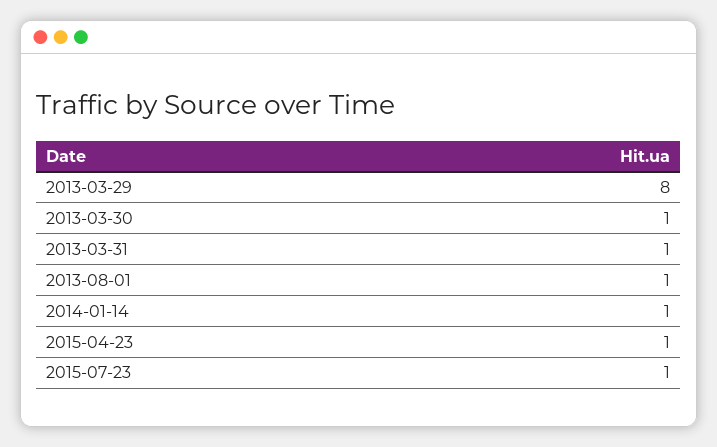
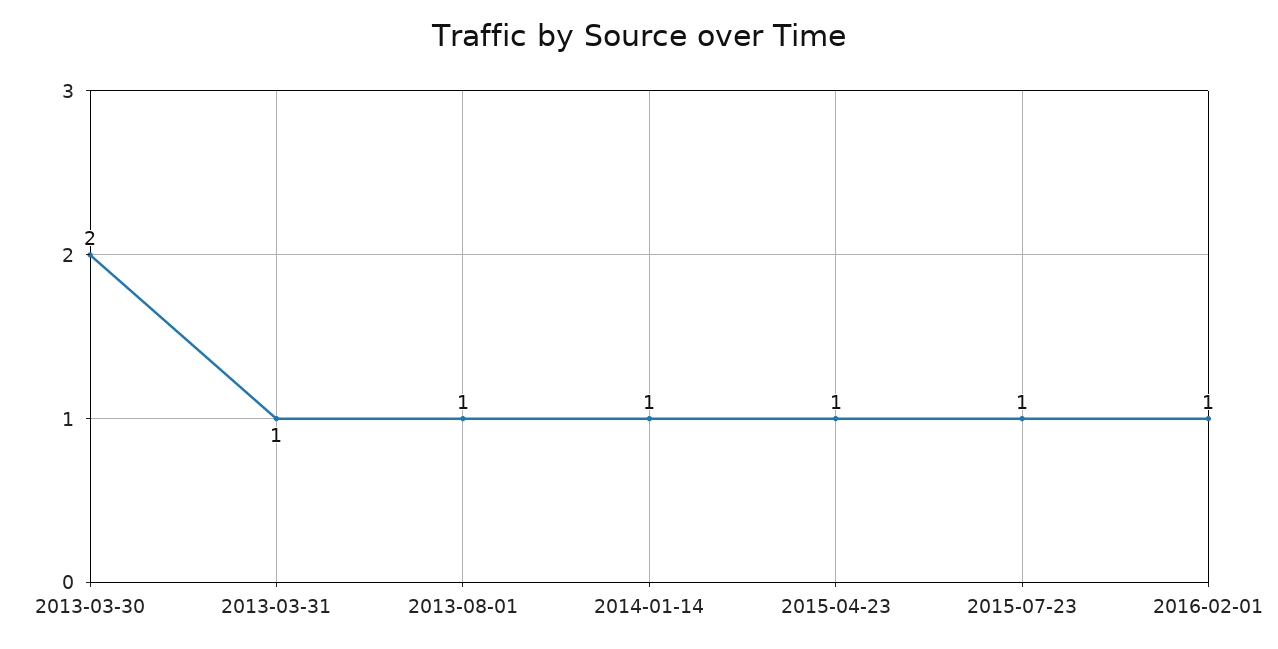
2013-03-29: 8 -> none
2013-03-30: 1 -> 2
2016-02-01: none -> 1

